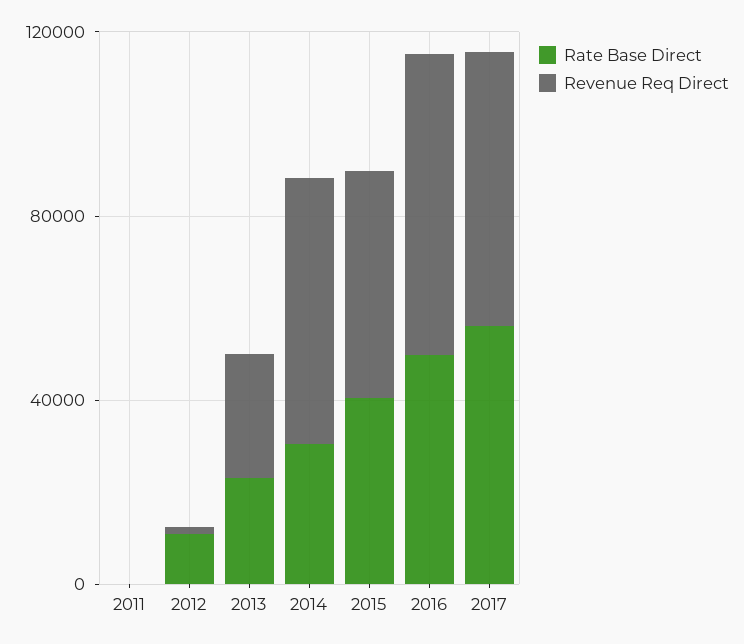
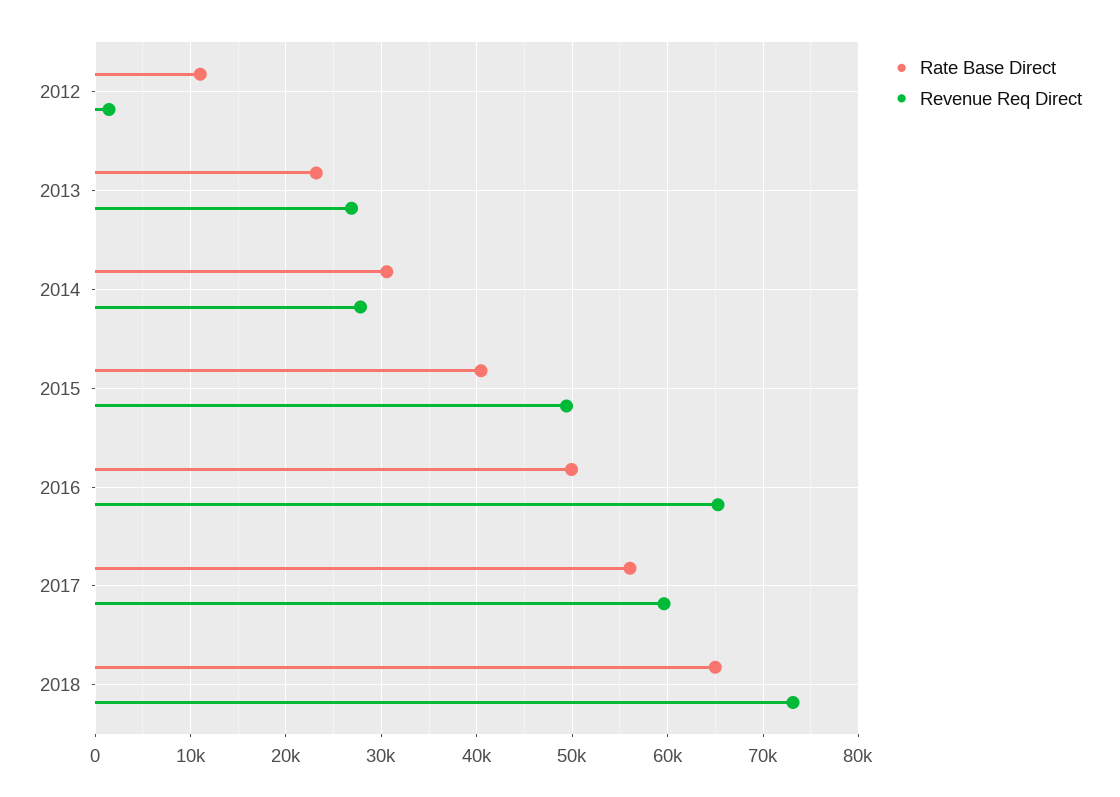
Rate Base Direct, 2011: 0 -> none
Revenue Req Direct, 2011: 0 -> none
Revenue Req Direct, 2014: 60000 -> 28000
Rate Base Direct, 2018: none -> 65000
Revenue Req Direct, 2018: none -> 73000

